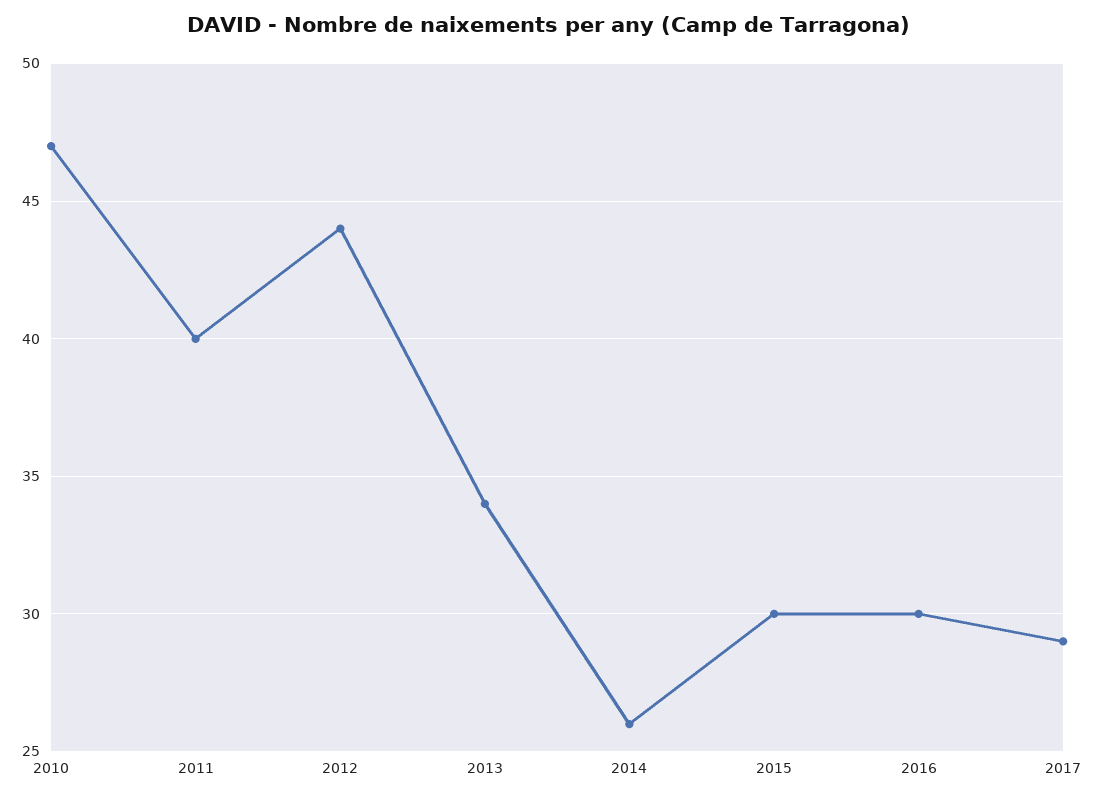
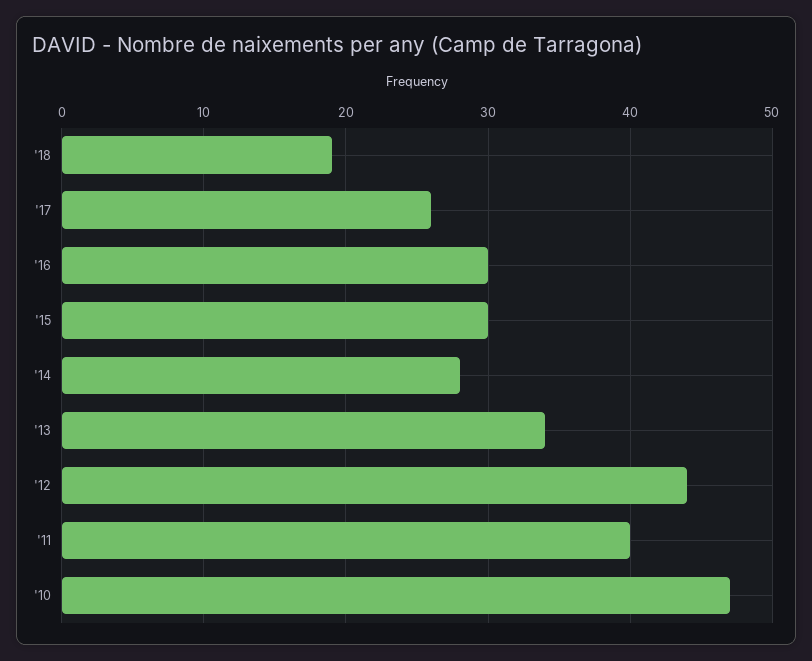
2014: 26 -> 28
2017: 29 -> 26
'18: none -> 19

